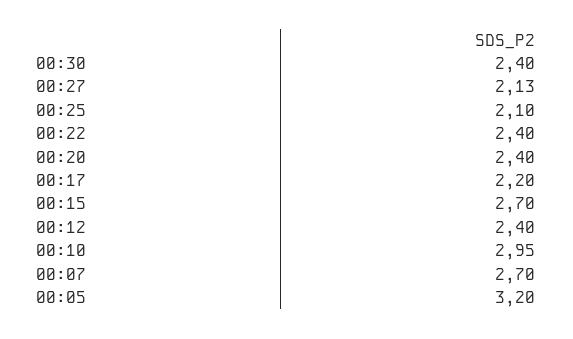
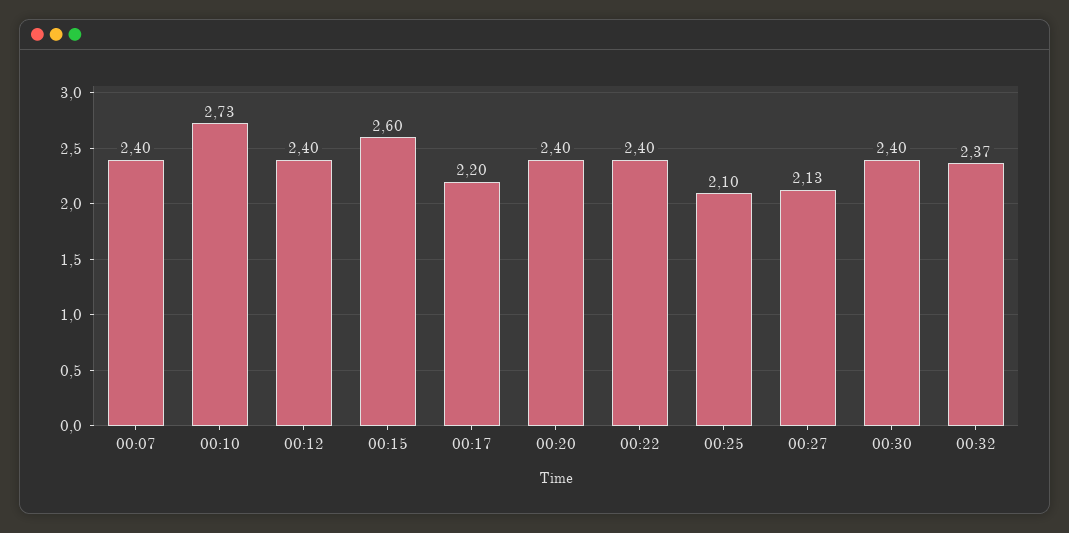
00:15: 2.7 -> 2.6
00:10: 2.95 -> 2.73
00:07: 2.7 -> 2.4
00:05: 3.2 -> none
00:32: none -> 2.37

